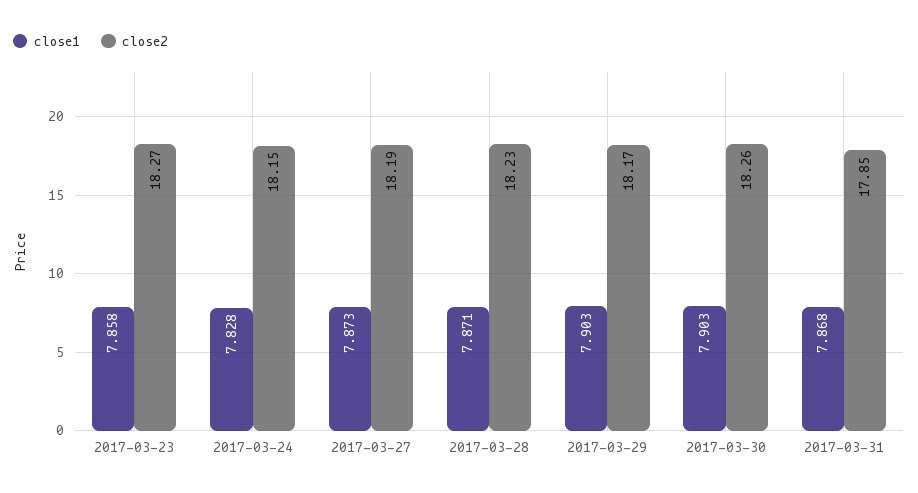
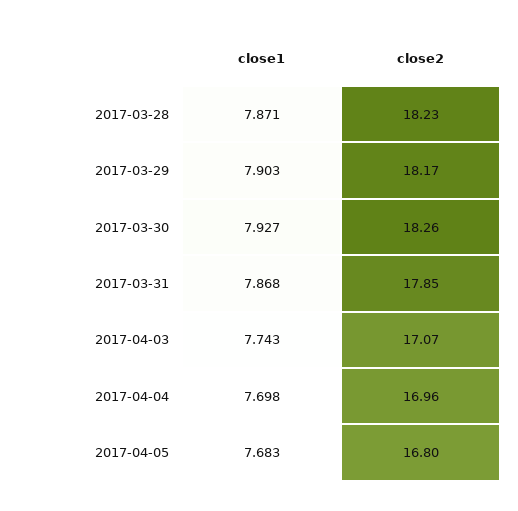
close1, 2017-03-23: 7.858 -> none
close2, 2017-03-23: 18.27 -> none
close1, 2017-03-24: 7.828 -> none
close2, 2017-03-24: 18.15 -> none
close1, 2017-03-27: 7.873 -> none
close2, 2017-03-27: 18.19 -> none
close1, 2017-03-30: 7.903 -> 7.927
close1, 2017-04-03: none -> 7.743
close2, 2017-04-03: none -> 17.07
close1, 2017-04-04: none -> 7.698
close2, 2017-04-04: none -> 16.96
close1, 2017-04-05: none -> 7.683
close2, 2017-04-05: none -> 16.8

